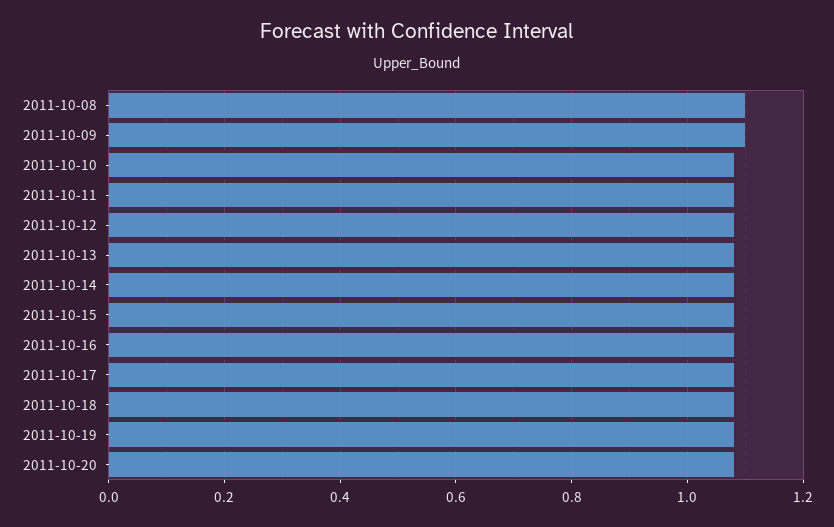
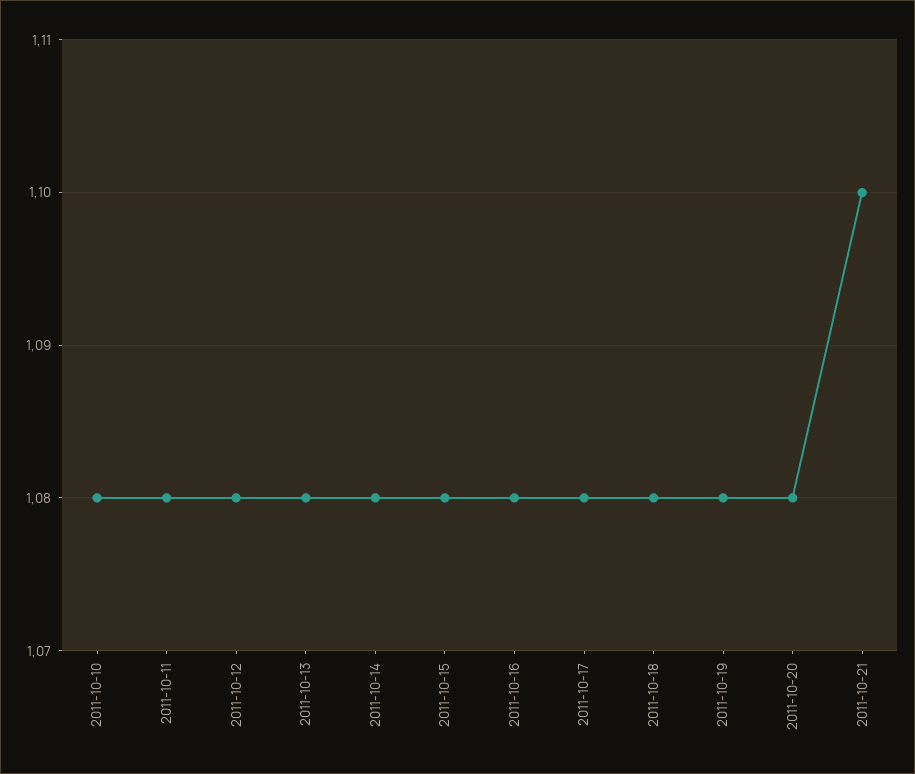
2011-10-08: 1.1 -> none
2011-10-09: 1.1 -> none
2011-10-21: none -> 1.1

